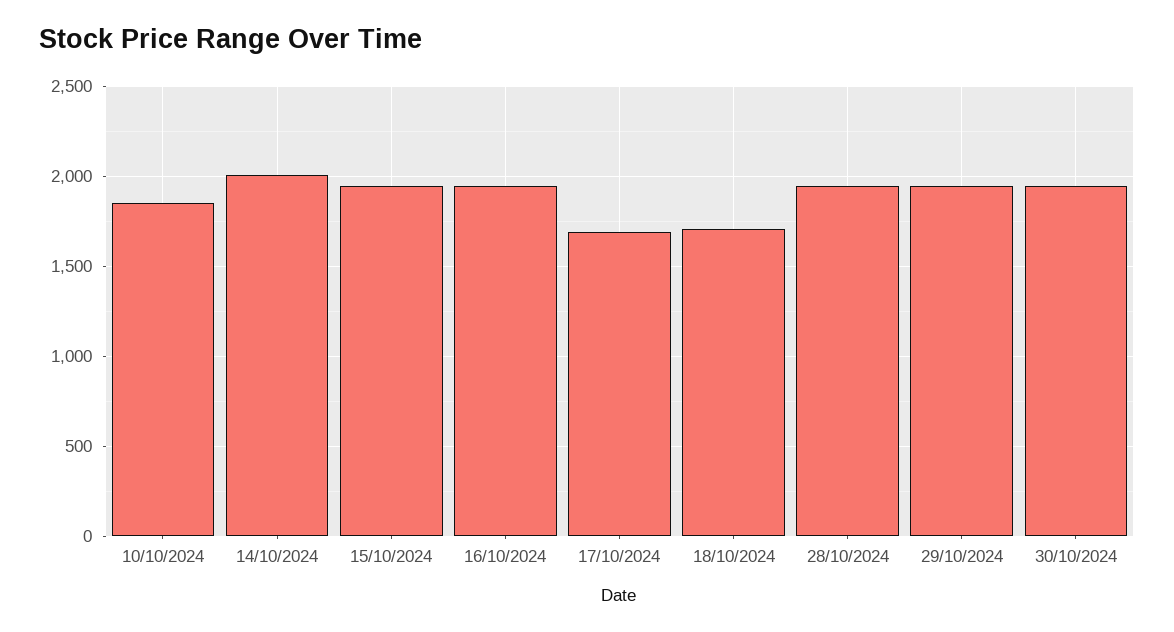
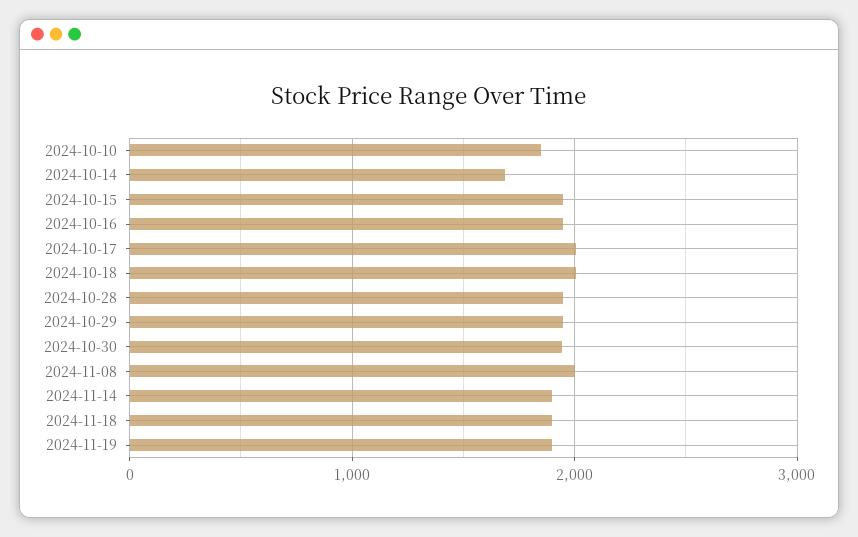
14/10/2024: 2000 -> 1700
17/10/2024: 1700 -> 2000
18/10/2024: 1700 -> 2000
2024-11-08: none -> 2000
2024-11-14: none -> 1900
2024-11-18: none -> 1900
2024-11-19: none -> 1900

